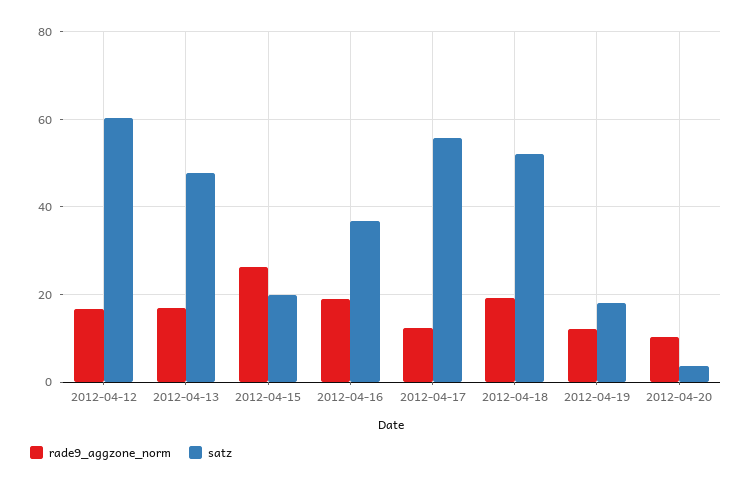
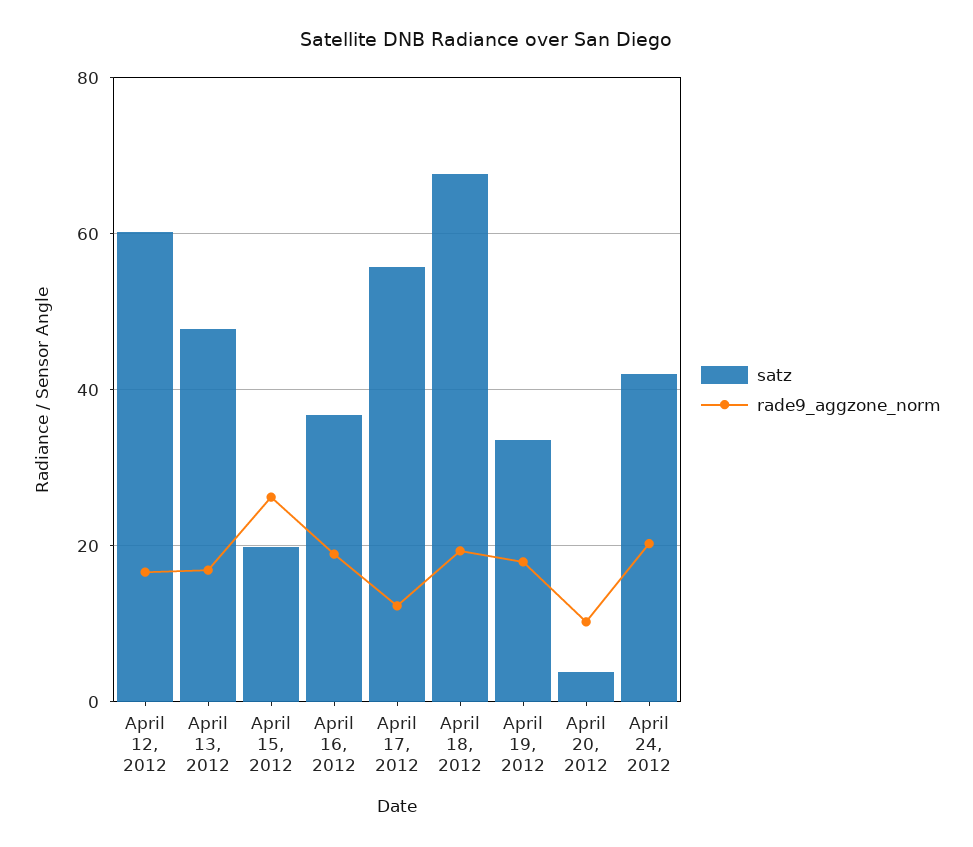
satz, 2012-04-18: 52 -> 68
rade9_aggzone_norm, 2012-04-19: 12 -> 18
satz, 2012-04-19: 18 -> 34
satz, April 24, 2012: none -> 42
rade9_aggzone_norm, April 24, 2012: none -> 20

